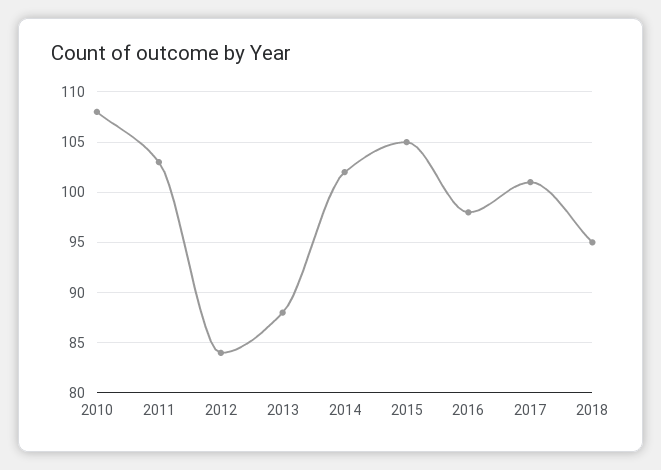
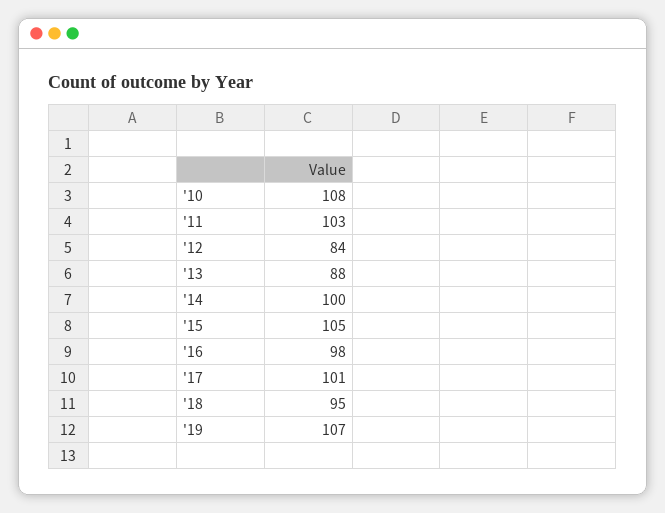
2014: 102 -> 100
'19: none -> 107

